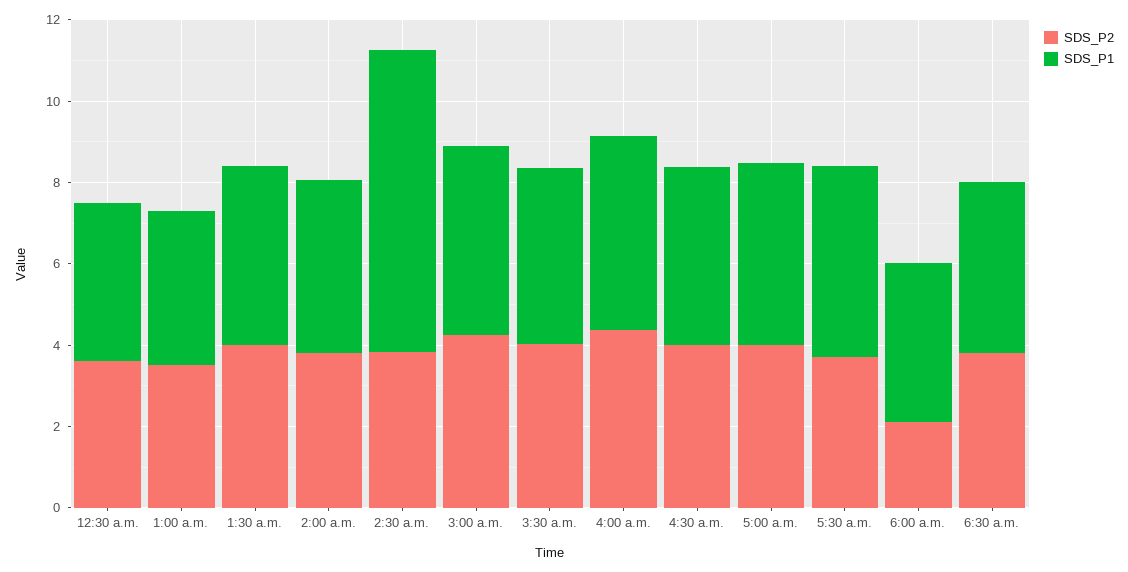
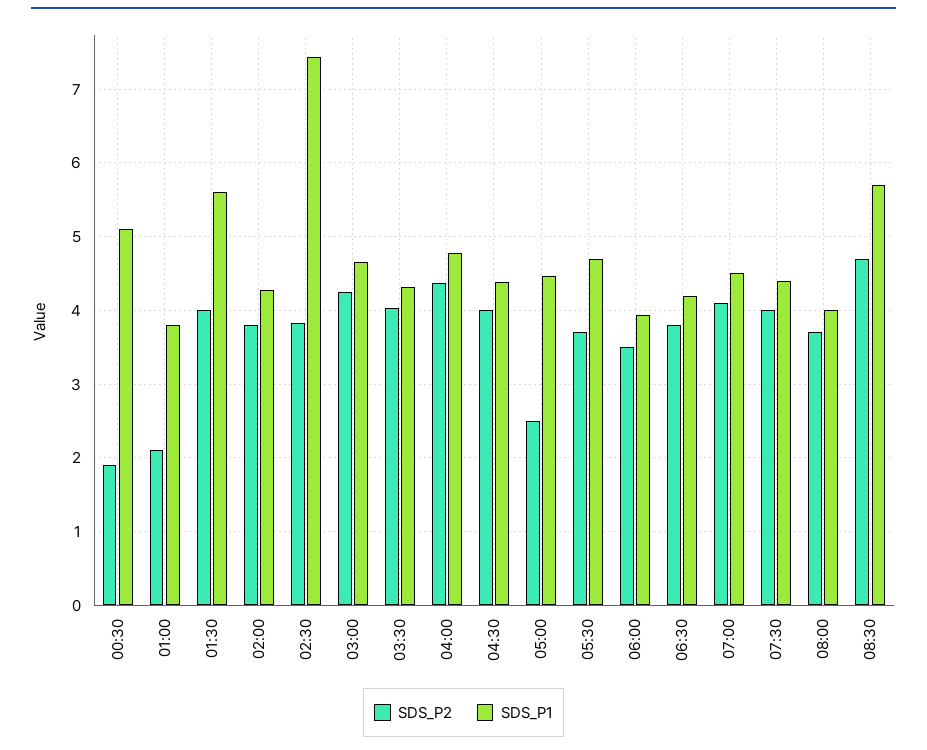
SDS_P2, 12:30 a.m.: 3.5 -> 1.9
SDS_P1, 12:30 a.m.: 4 -> 5.1
SDS_P2, 1:00 a.m.: 3.5 -> 2.1
SDS_P1, 1:30 a.m.: 4.5 -> 5.6
SDS_P2, 5:00 a.m.: 4 -> 2.5
SDS_P2, 6:00 a.m.: 2 -> 3.5
SDS_P2, 07:00: none -> 4.1
SDS_P1, 07:00: none -> 4.5
SDS_P2, 07:30: none -> 4
SDS_P1, 07:30: none -> 4.4
SDS_P2, 08:00: none -> 3.7
SDS_P1, 08:00: none -> 4
SDS_P2, 08:30: none -> 4.7
SDS_P1, 08:30: none -> 5.7

